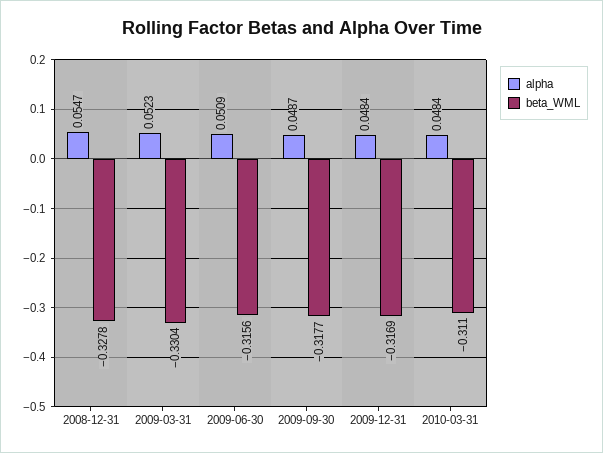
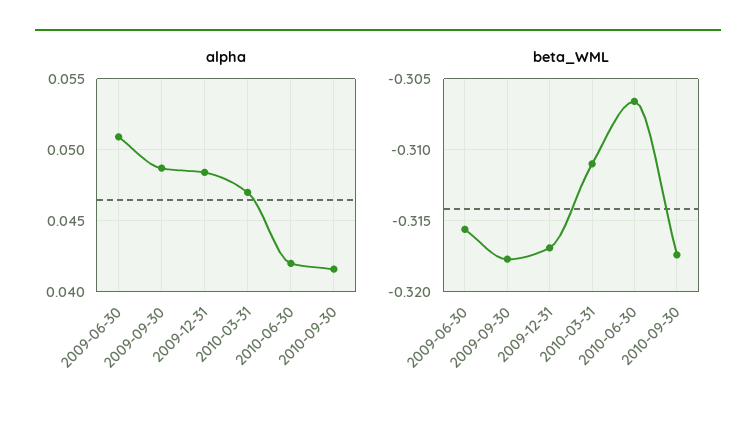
alpha, 2008-12-31: 0.0547 -> none
beta_WML, 2008-12-31: -0.3278 -> none
alpha, 2009-03-31: 0.0523 -> none
beta_WML, 2009-03-31: -0.3304 -> none
alpha, 2010-03-31: 0.0484 -> 0.047
alpha, 2010-06-30: none -> 0.042
alpha, 2010-09-30: none -> 0.0415
beta_WML, 2010-06-30: none -> -0.3065
beta_WML, 2010-09-30: none -> -0.3175

